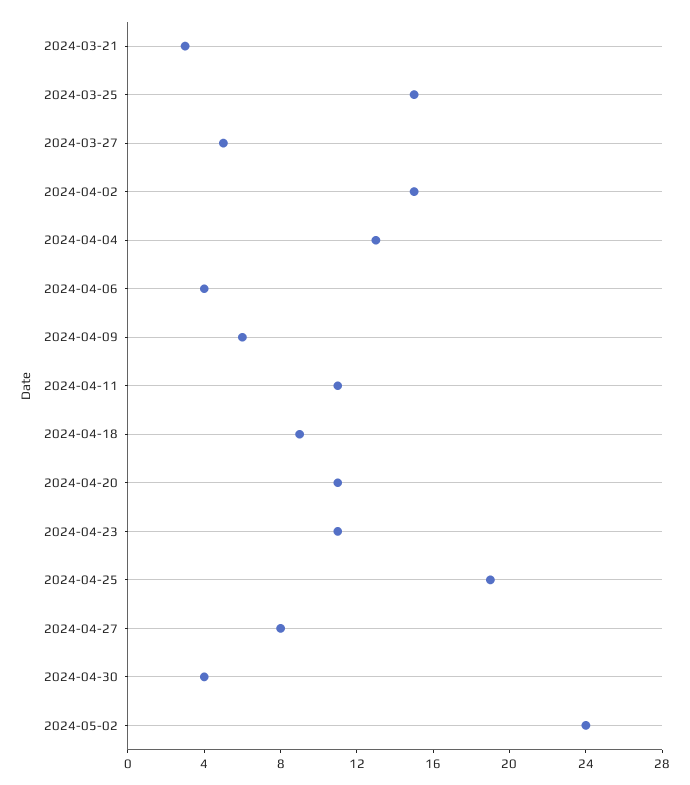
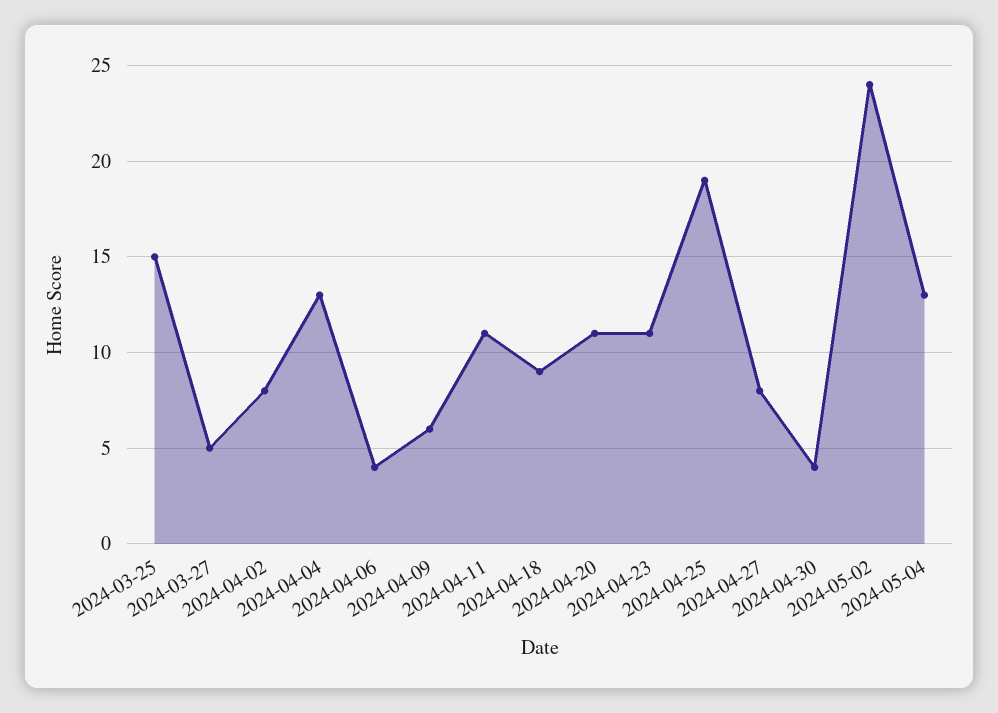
2024-03-21: 3 -> none
2024-04-02: 15 -> 8
2024-05-04: none -> 13

